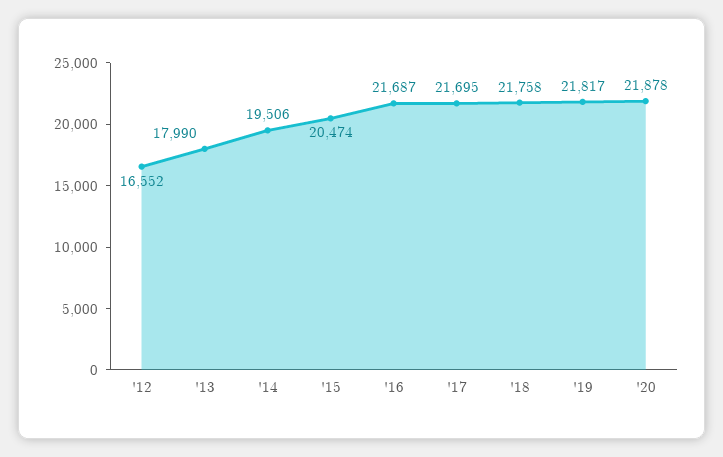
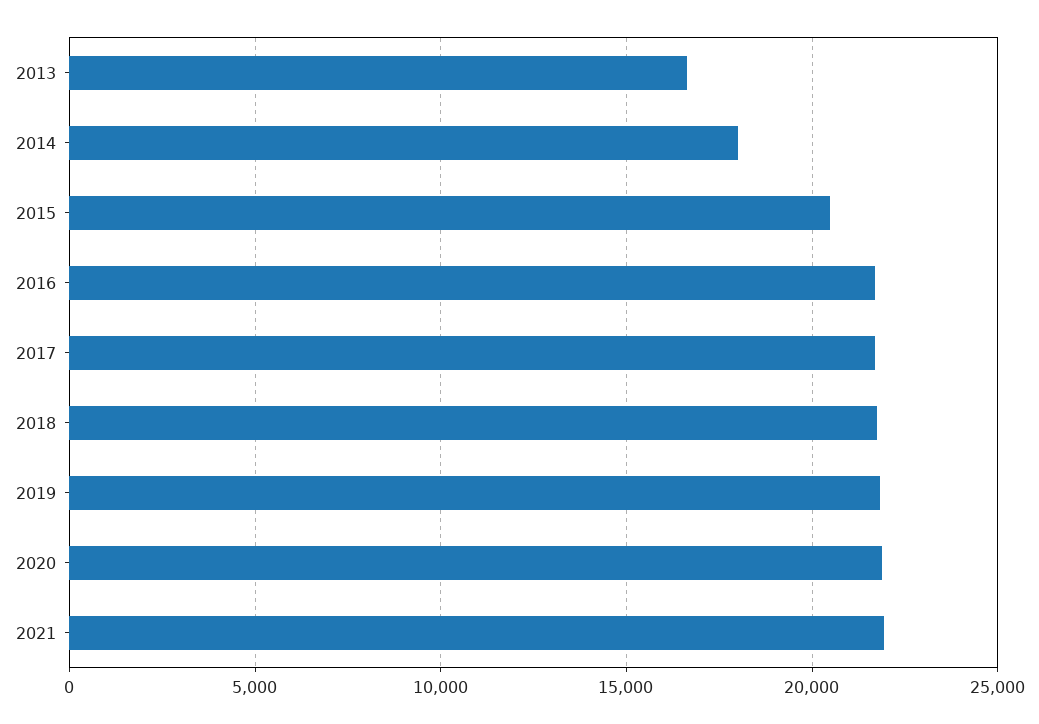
'12: 16552 -> none
'13: 17990 -> 16500
'14: 19506 -> 18000
2021: none -> 22000

